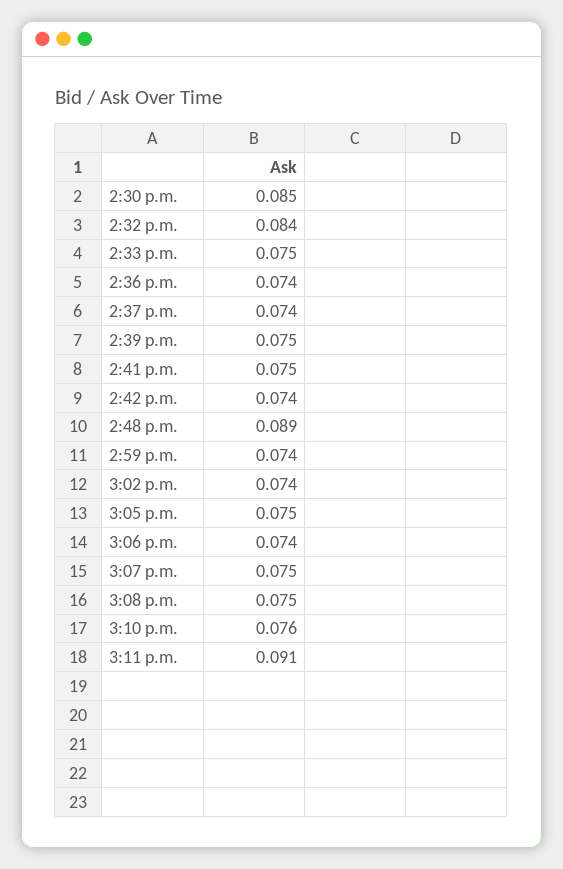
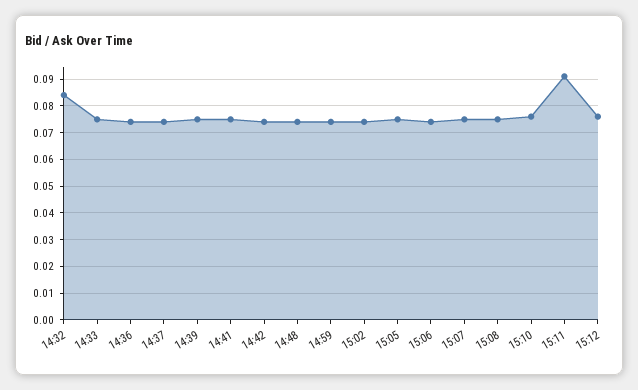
2:30 p.m.: 0.085 -> none
2:48 p.m.: 0.089 -> 0.075
15:12: none -> 0.075

